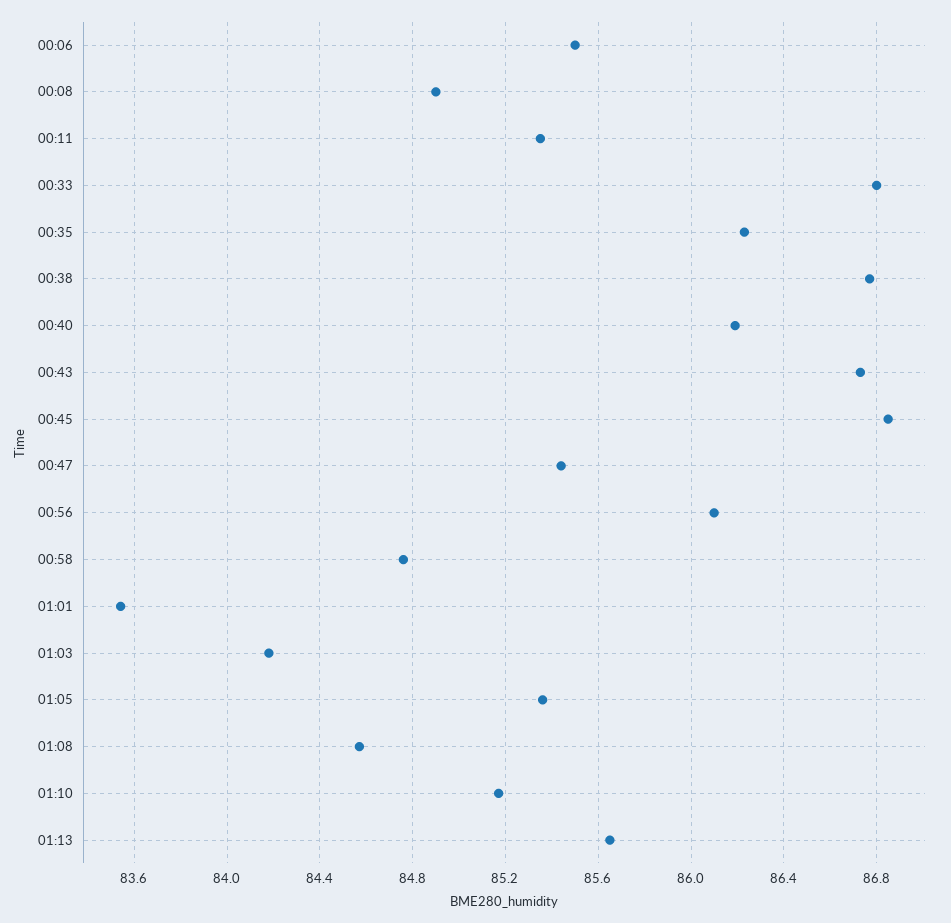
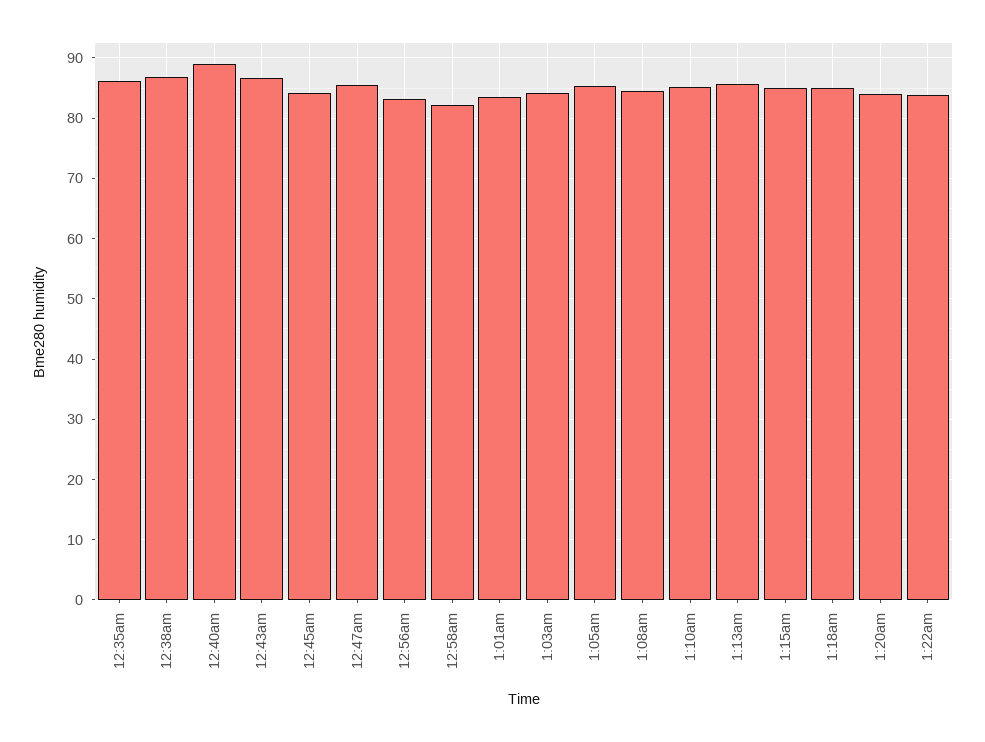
00:06: 85.5 -> none
00:08: 84.9 -> none
00:11: 85.35 -> none
00:33: 86.8 -> none
00:40: 86.2 -> 89
00:45: 86.85 -> 84
00:56: 86.1 -> 83
00:58: 84.75 -> 82
1:15am: none -> 85
1:18am: none -> 85
1:20am: none -> 84
1:22am: none -> 84

